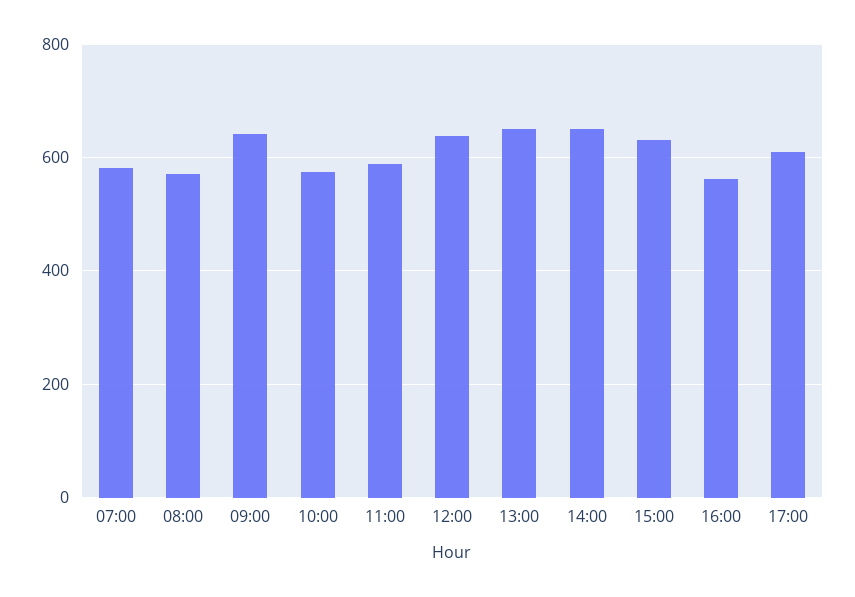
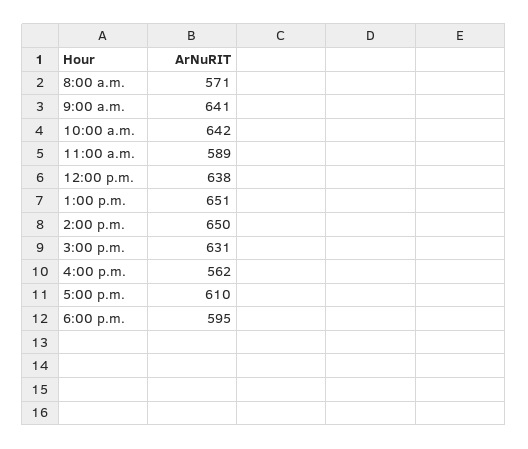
07:00: 580 -> none
10:00: 580 -> 642
6:00 p.m.: none -> 595

